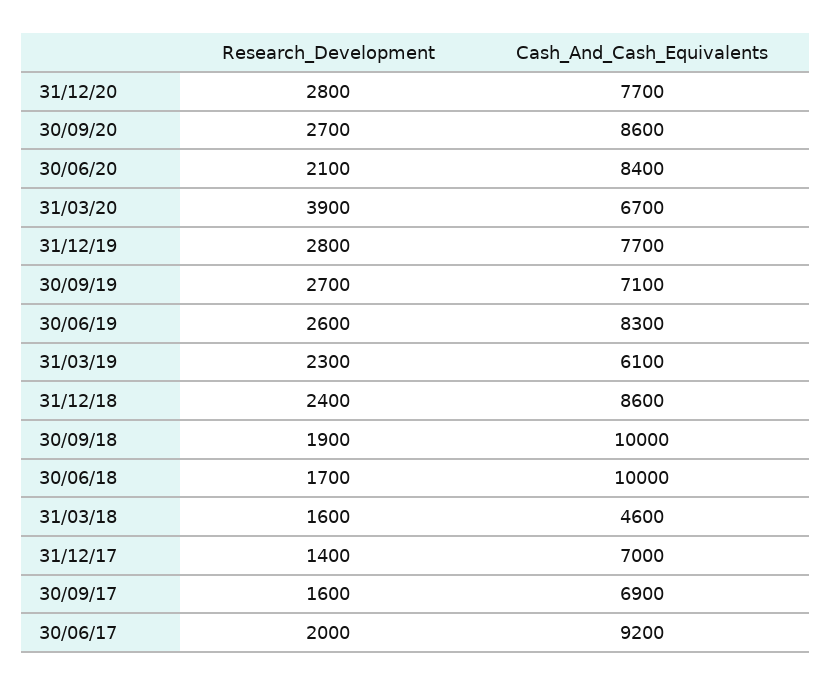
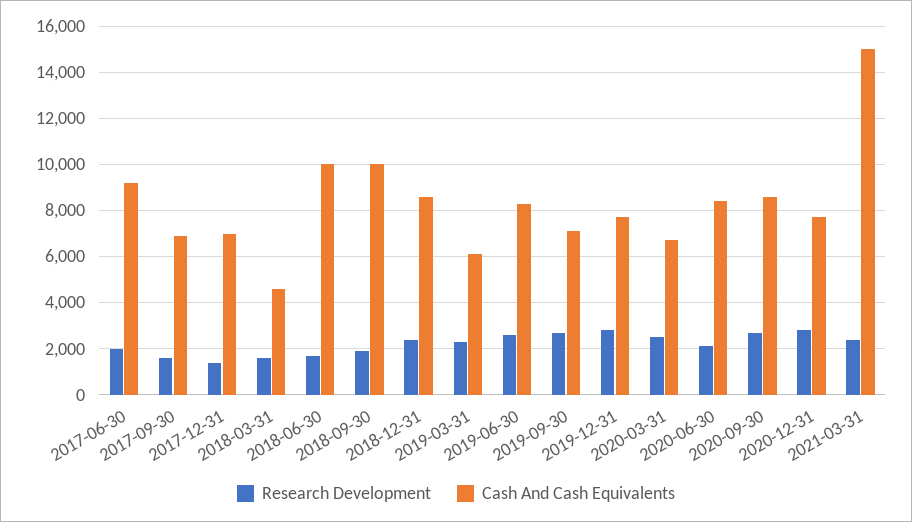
Research_Development, 31/03/20: 3900 -> 2500
Research_Development, 2021-03-31: none -> 2500
Cash_And_Cash_Equivalents, 2021-03-31: none -> 15000

